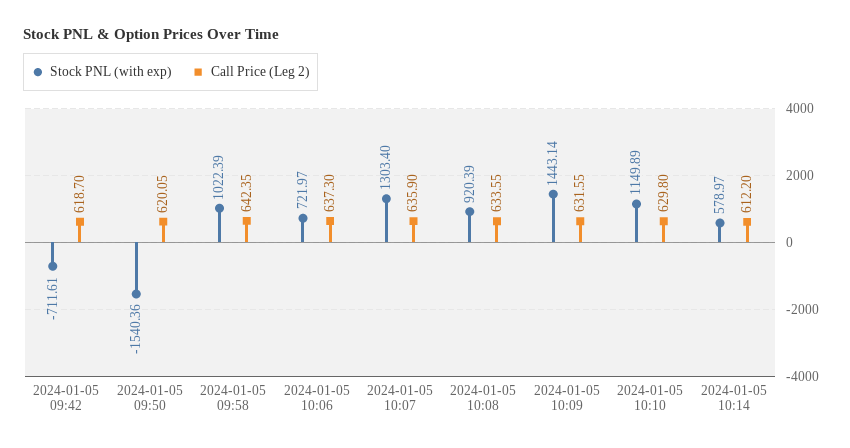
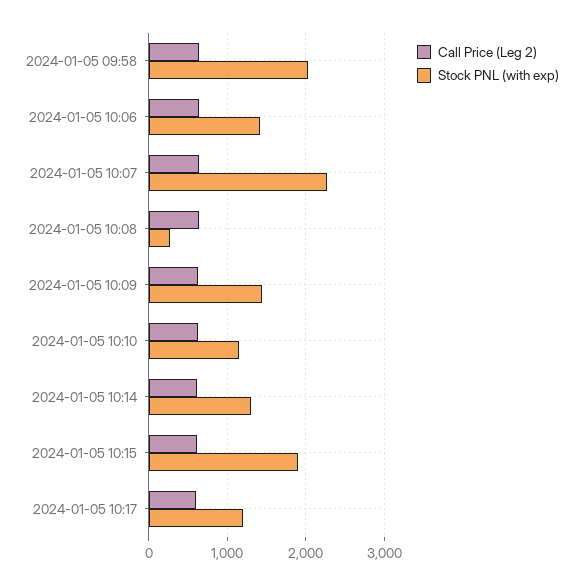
Stock PNL (with exp), 2024-01-05 09:42: -711.61 -> none
Call Price (Leg 2), 2024-01-05 09:42: 618.7 -> none
Stock PNL (with exp), 2024-01-05 09:50: -1540.36 -> none
Call Price (Leg 2), 2024-01-05 09:50: 620.05 -> none
Stock PNL (with exp), 2024-01-05 09:58: 1022.39 -> 2000
Stock PNL (with exp), 2024-01-05 10:06: 721.97 -> 1400
Stock PNL (with exp), 2024-01-05 10:07: 1303.4 -> 2300
Stock PNL (with exp), 2024-01-05 10:08: 920.39 -> 300
Stock PNL (with exp), 2024-01-05 10:14: 578.97 -> 1300
Call Price (Leg 2), 2024-01-05 10:15: none -> 600
Stock PNL (with exp), 2024-01-05 10:15: none -> 1900
Call Price (Leg 2), 2024-01-05 10:17: none -> 600
Stock PNL (with exp), 2024-01-05 10:17: none -> 1200

